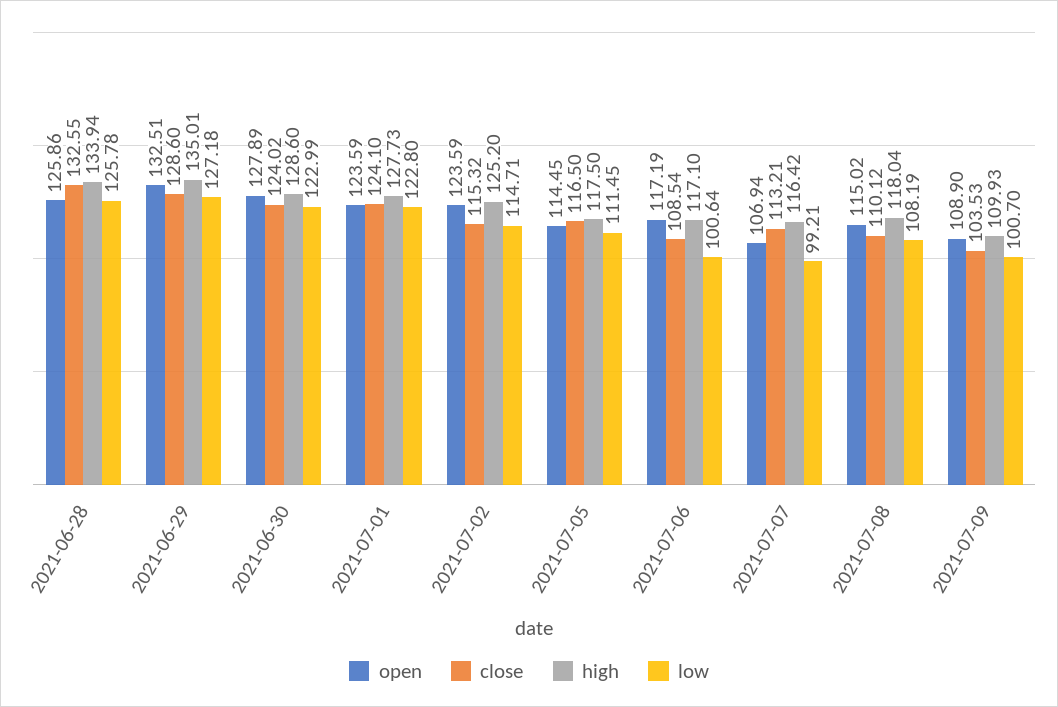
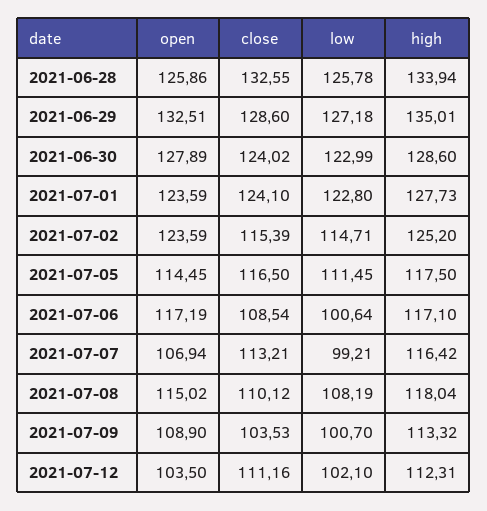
close, 2021-07-02: 115.32 -> 115.39
high, 2021-07-09: 109.93 -> 113.32
open, 2021-07-12: none -> 103.5
close, 2021-07-12: none -> 111.16
low, 2021-07-12: none -> 102.1
high, 2021-07-12: none -> 112.31

